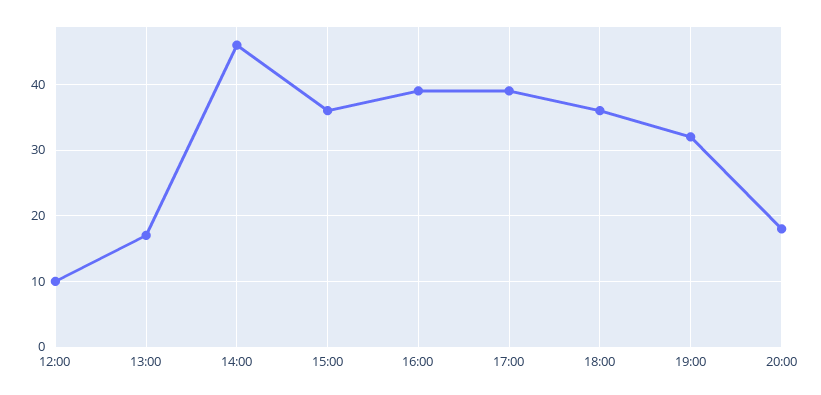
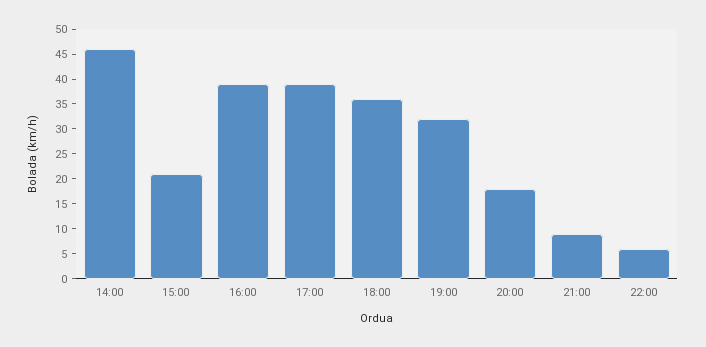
12:00: 10 -> none
13:00: 17 -> none
15:00: 36 -> 20
21:00: none -> 10
22:00: none -> 5

